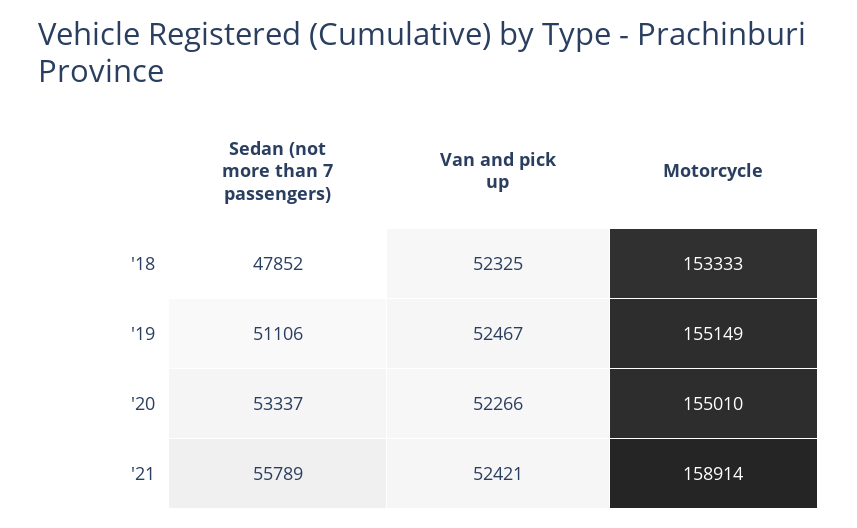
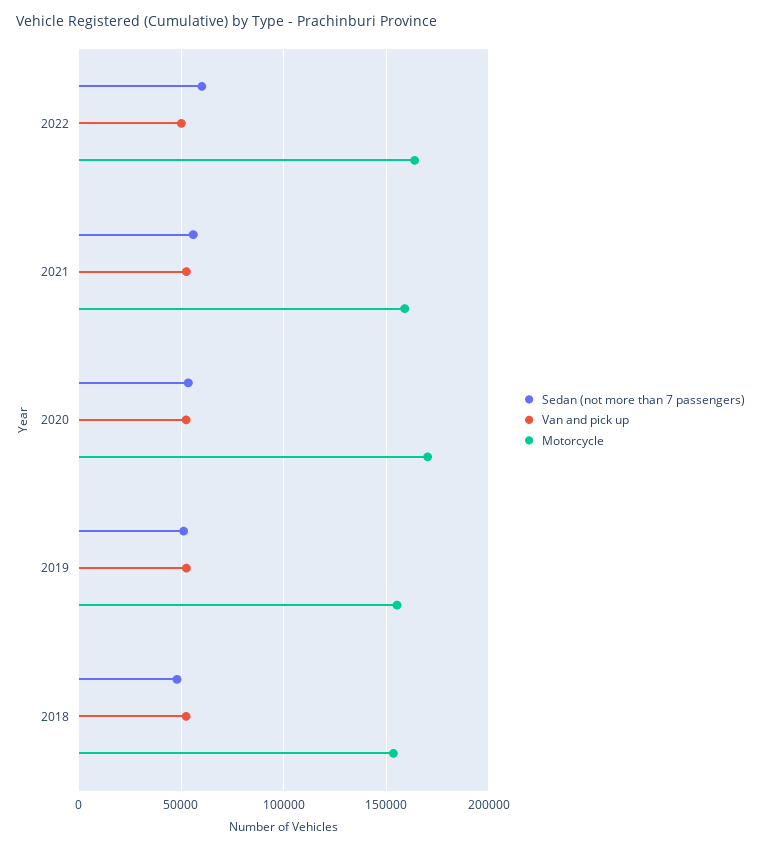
Motorcycle, '20: 155010 -> 170000
Sedan (not more than 7 passengers), 2022: none -> 60000
Van and pick up, 2022: none -> 50000
Motorcycle, 2022: none -> 165000

